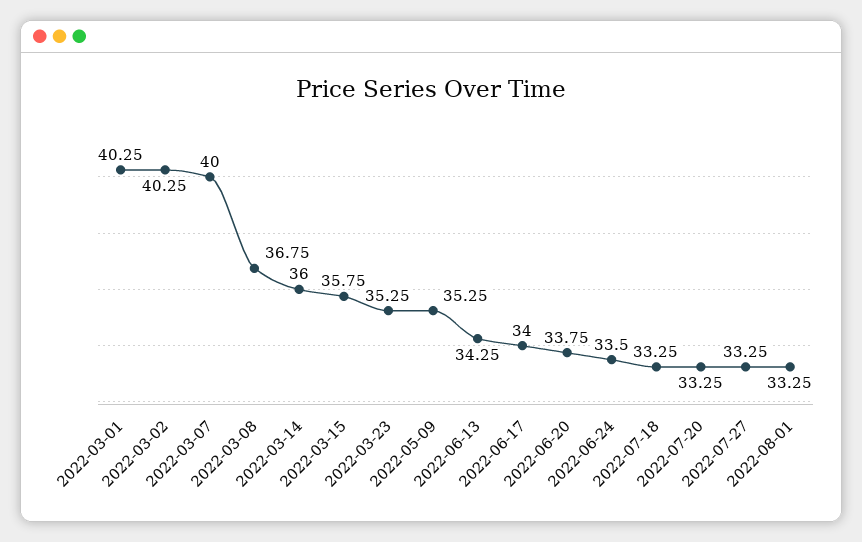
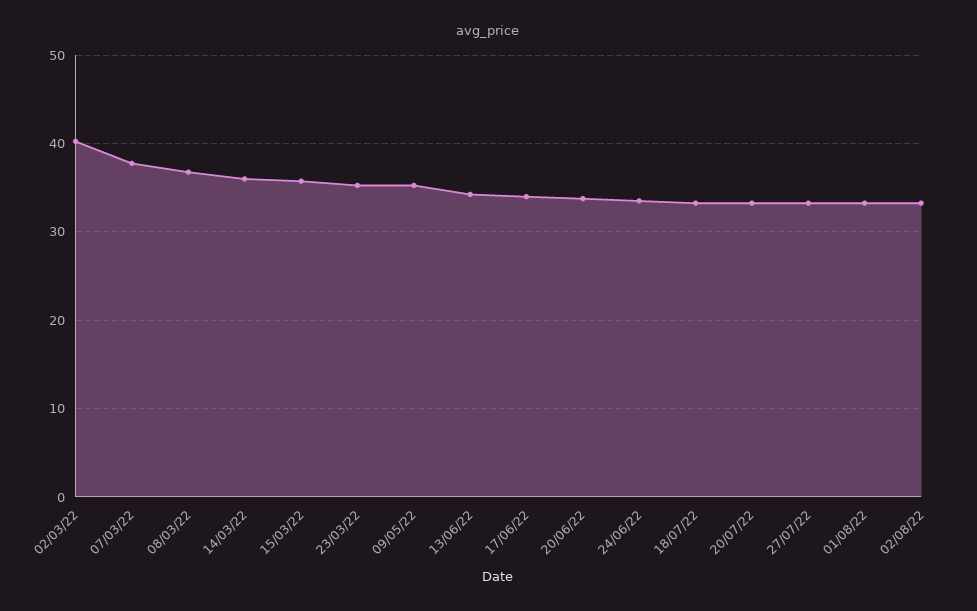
2022-03-01: 40.25 -> none
2022-03-07: 40 -> 38
02/08/22: none -> 33

